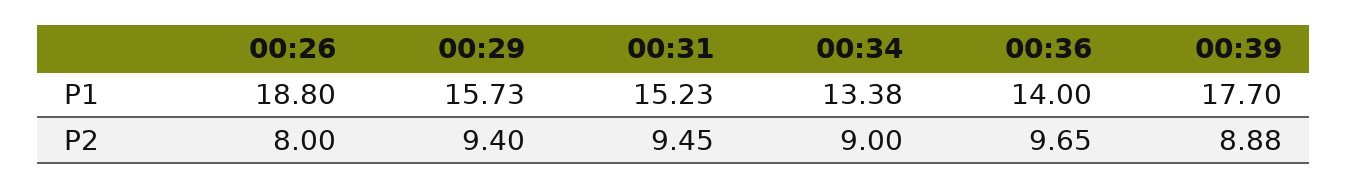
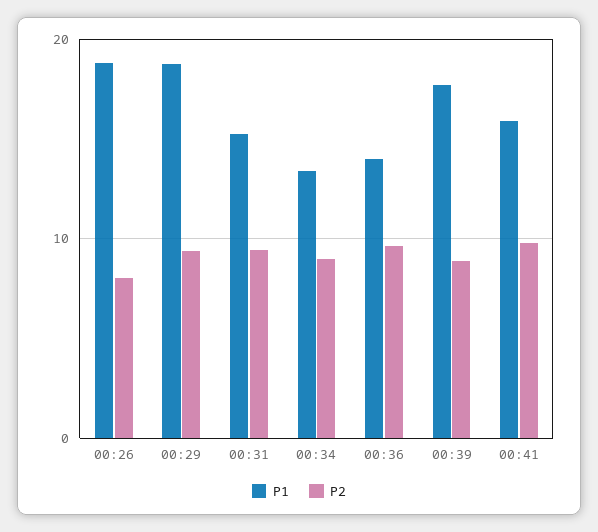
P1, 00:29: 15.73 -> 19
P1, 00:41: none -> 16
P2, 00:41: none -> 10

